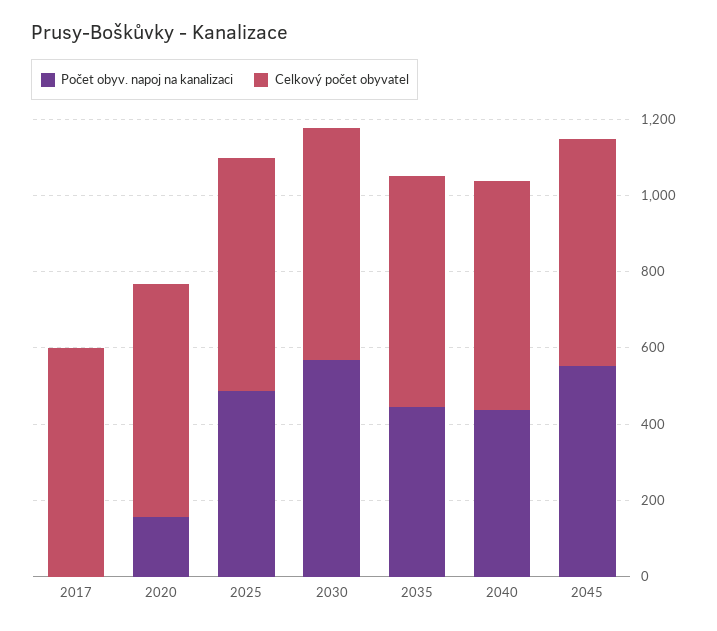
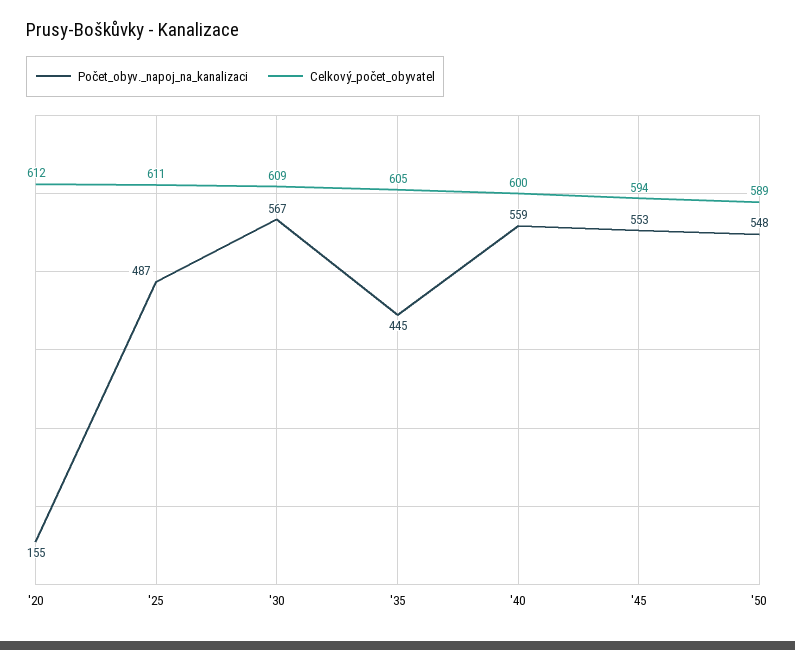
Počet obyv. napoj na kanalizaci, 2017: 0 -> none
Celkový počet obyvatel, 2017: 600 -> none
Počet obyv. napoj na kanalizaci, 2040: 450 -> 559
Počet obyv. napoj na kanalizaci, '50: none -> 548
Celkový počet obyvatel, '50: none -> 589

